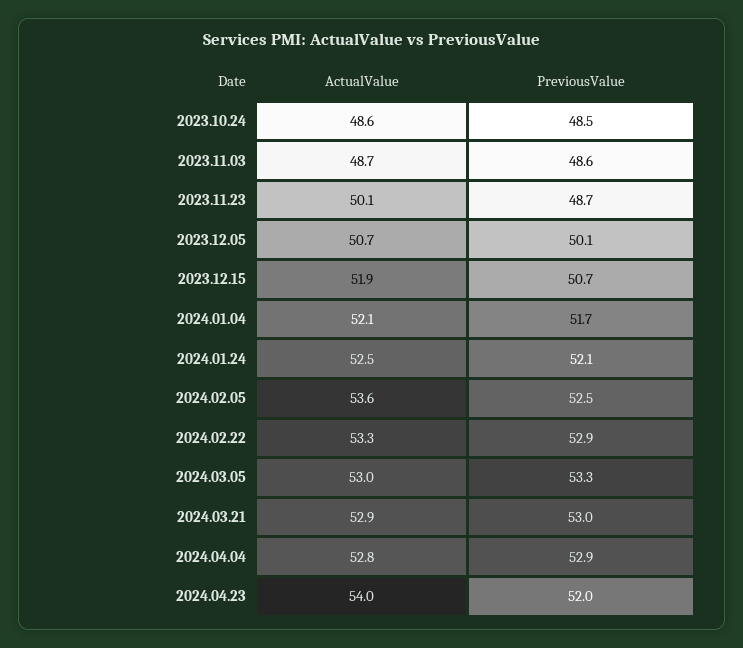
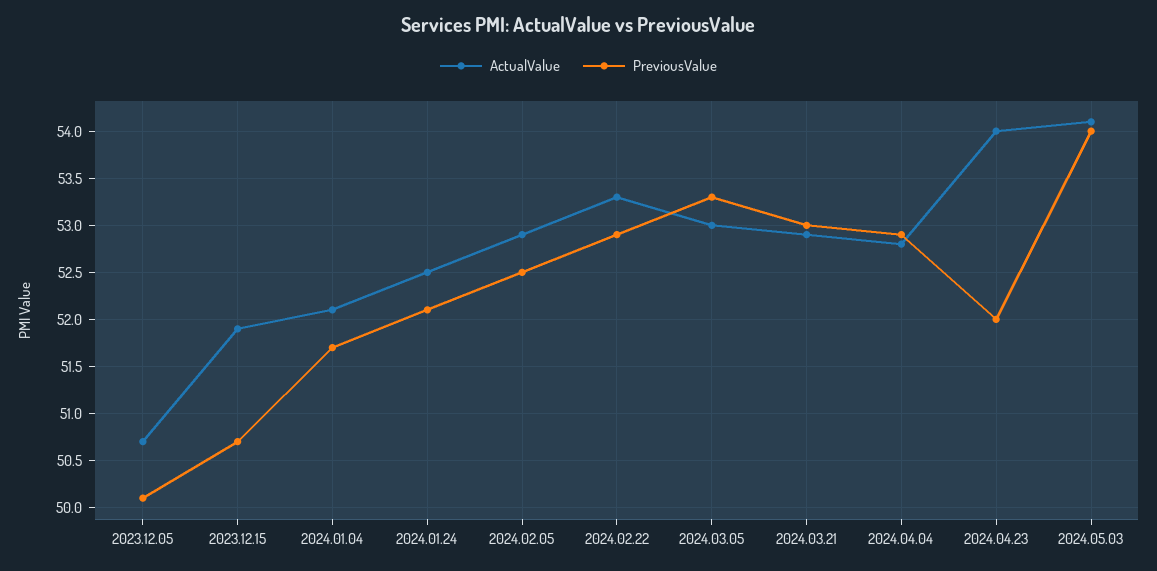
ActualValue, 2023.10.24: 48.6 -> none
PreviousValue, 2023.10.24: 48.5 -> none
ActualValue, 2023.11.03: 48.7 -> none
PreviousValue, 2023.11.03: 48.6 -> none
ActualValue, 2023.11.23: 50.1 -> none
PreviousValue, 2023.11.23: 48.7 -> none
ActualValue, 2024.02.05: 53.6 -> 52.9
ActualValue, 2024.05.03: none -> 54.1
PreviousValue, 2024.05.03: none -> 54

